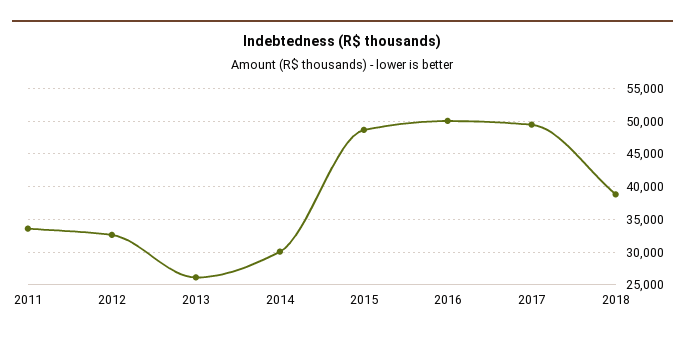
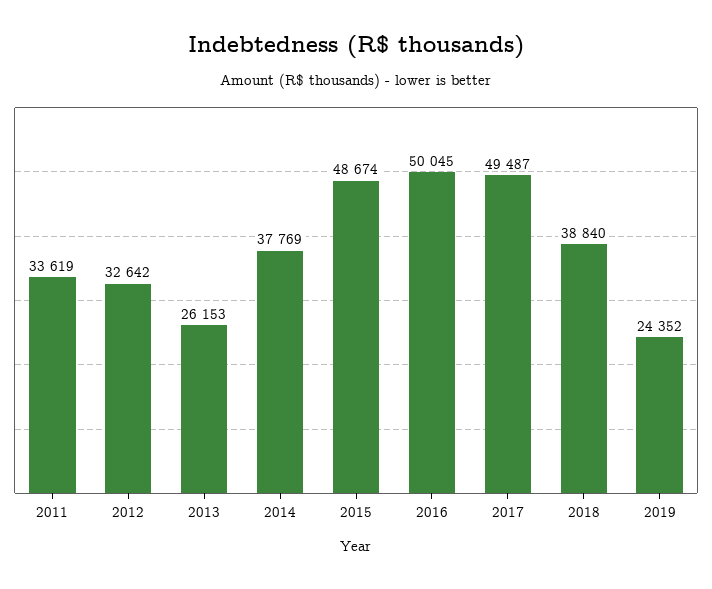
2014: 30000 -> 37769
2019: none -> 24352

